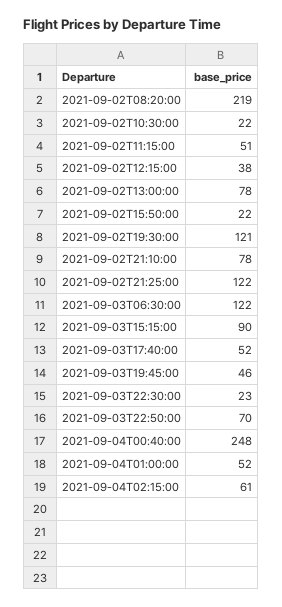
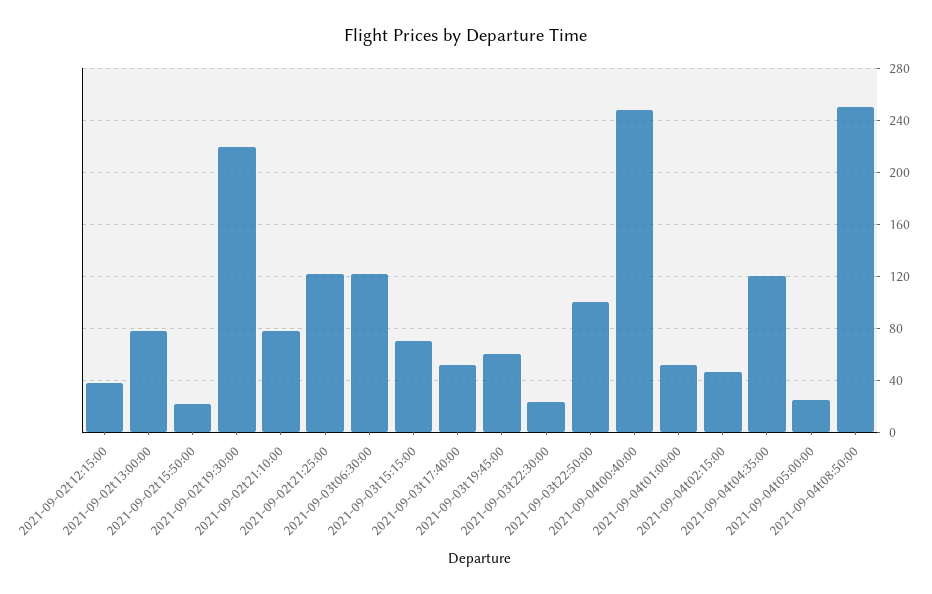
2021-09-02T08:20:00: 219 -> none
2021-09-02T10:30:00: 22 -> none
2021-09-02T11:15:00: 51 -> none
2021-09-02T19:30:00: 121 -> 220
2021-09-03T15:15:00: 90 -> 70
2021-09-03T19:45:00: 46 -> 60
2021-09-03T22:50:00: 70 -> 100
2021-09-04T02:15:00: 61 -> 45
2021-09-04t04:35:00: none -> 120
2021-09-04t05:00:00: none -> 25
2021-09-04t08:50:00: none -> 250

